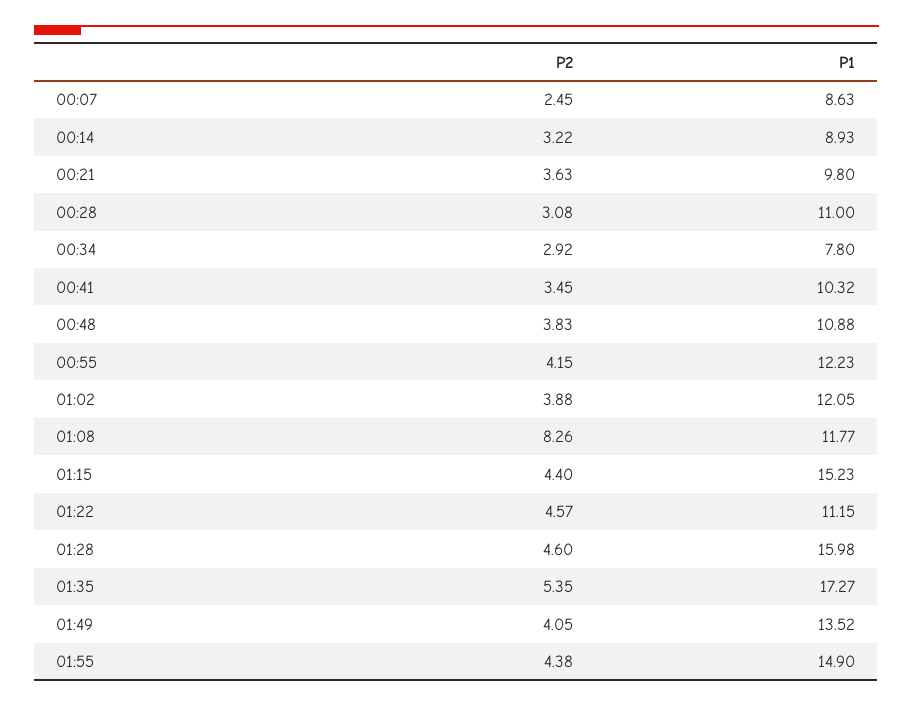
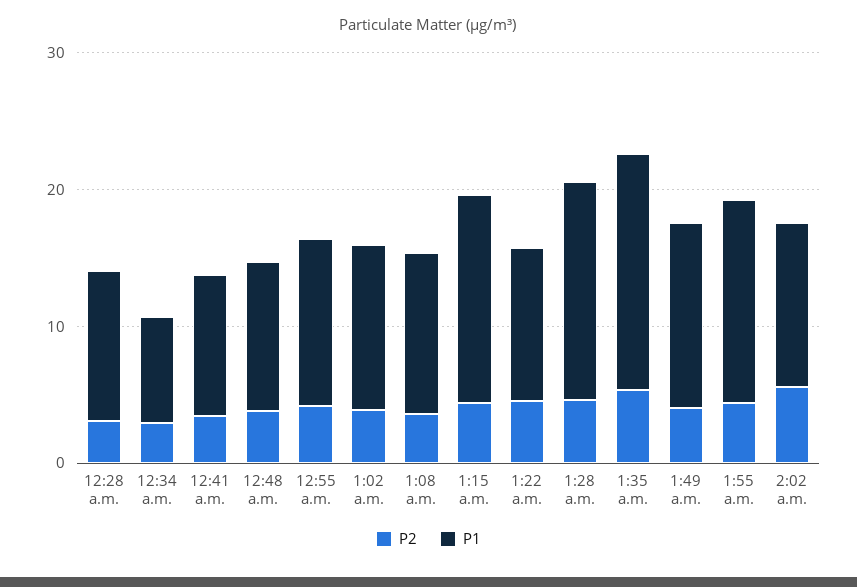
P2, 00:07: 2.45 -> none
P1, 00:07: 8.63 -> none
P2, 00:14: 3.22 -> none
P1, 00:14: 8.93 -> none
P2, 00:21: 3.63 -> none
P1, 00:21: 9.8 -> none
P2, 01:08: 8.26 -> 4
P2, 2:02 a.m.: none -> 6
P1, 2:02 a.m.: none -> 12

